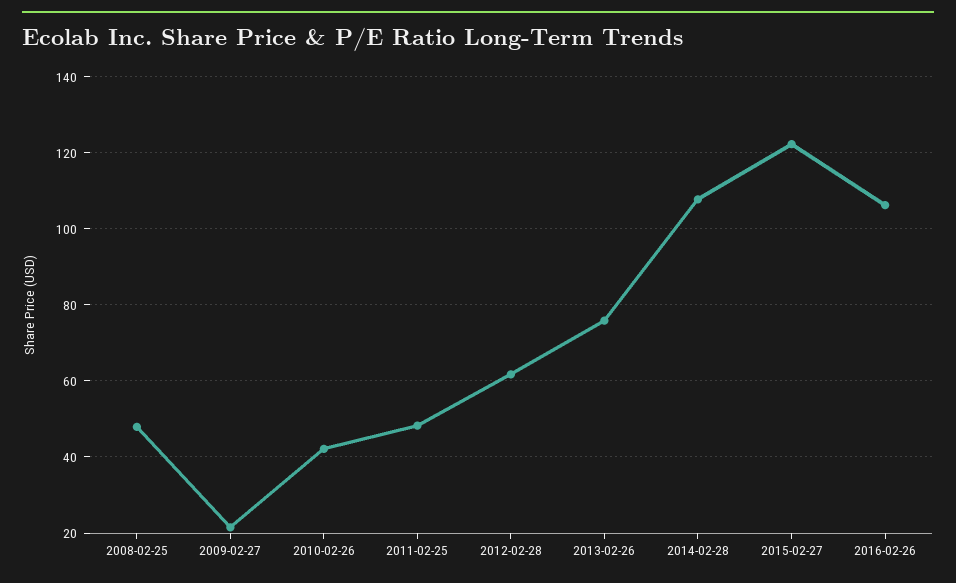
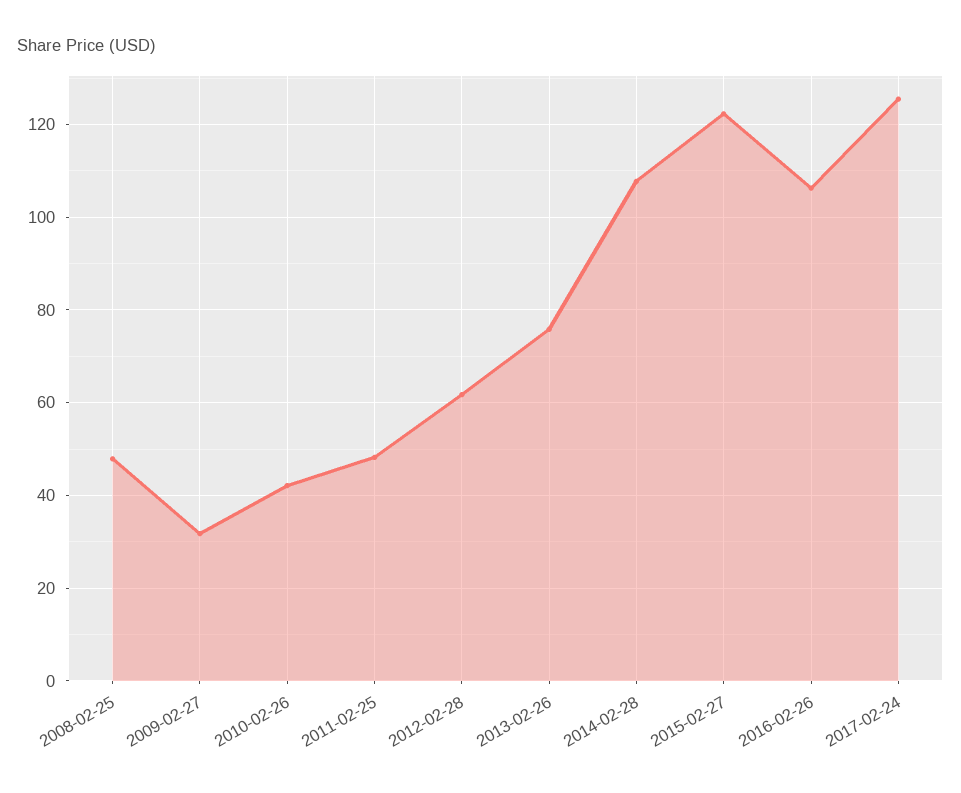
2009-02-27: 22 -> 32
2017-02-24: none -> 126

